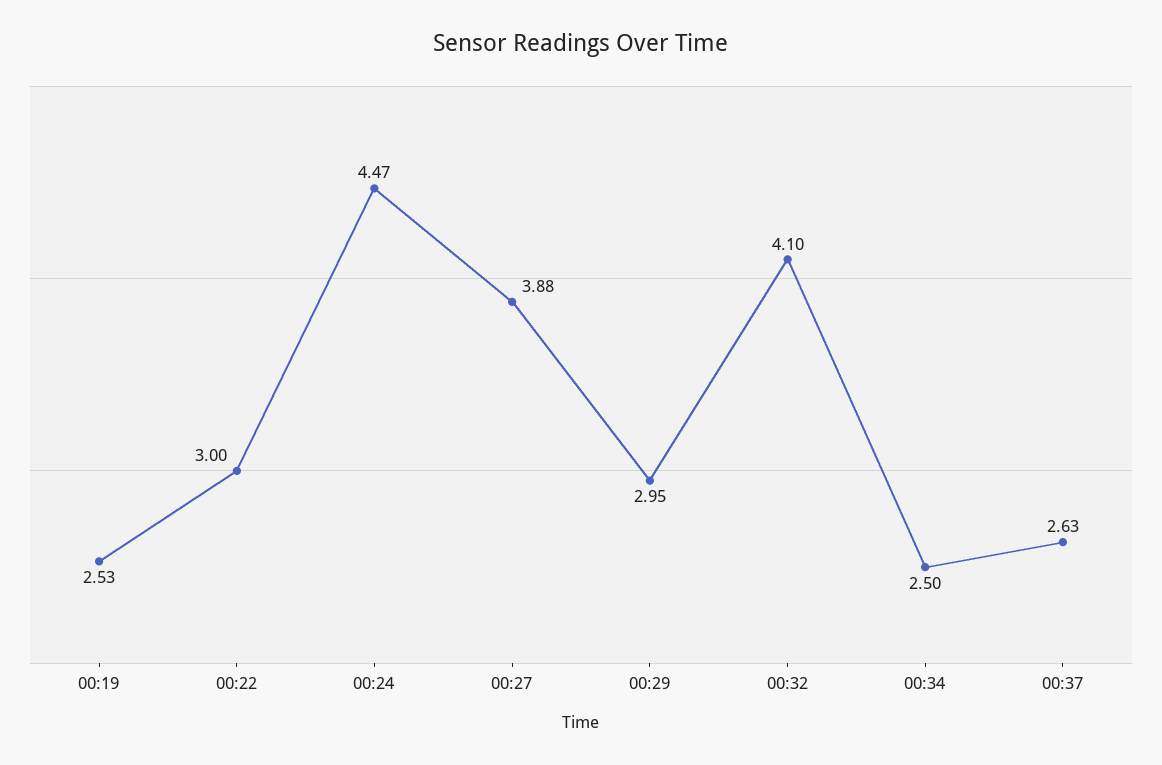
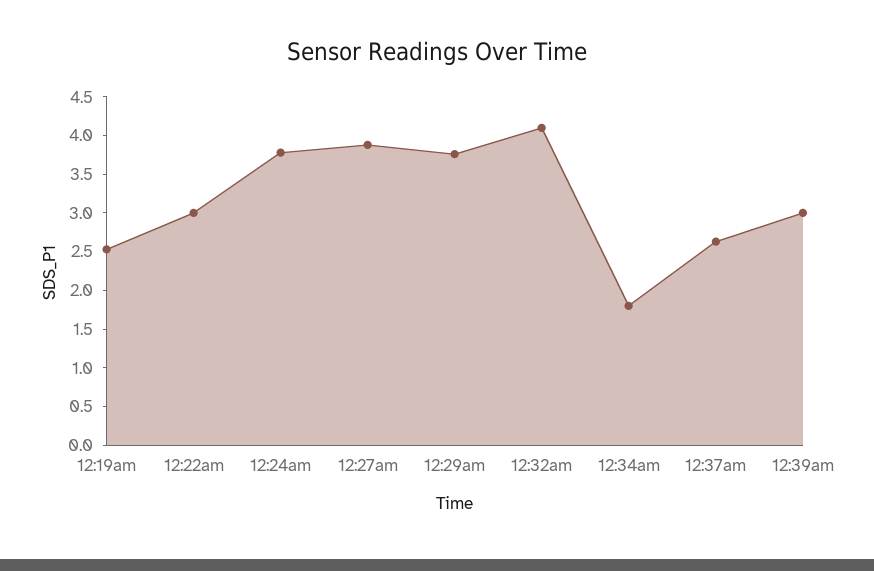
00:24: 4.47 -> 3.75
00:29: 2.95 -> 3.75
00:34: 2.5 -> 1.75
12:39am: none -> 3

